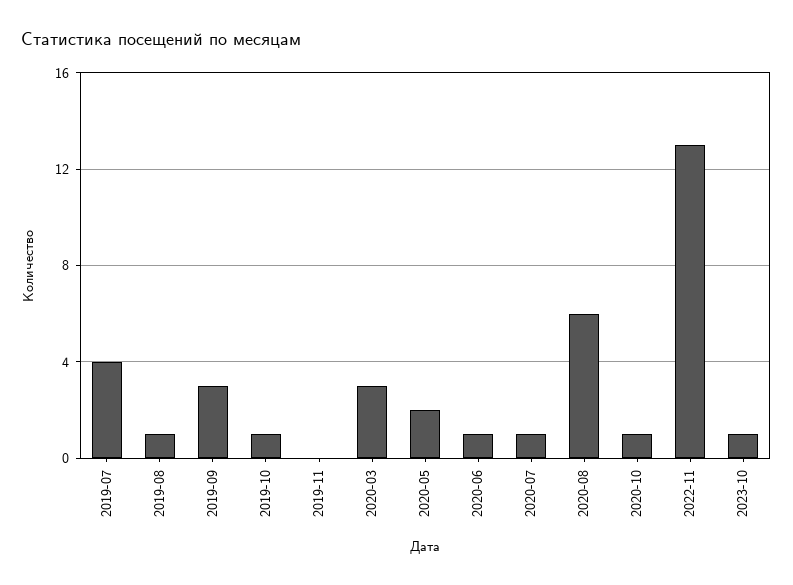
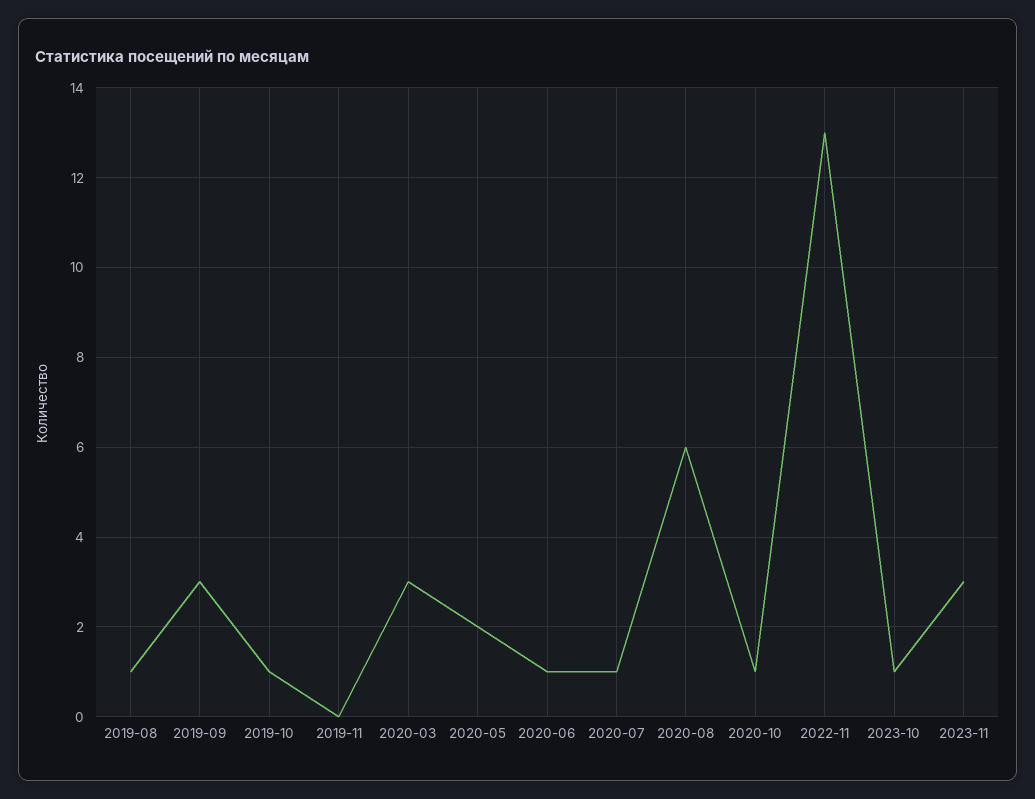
2019-07: 4 -> none
2023-11: none -> 3

